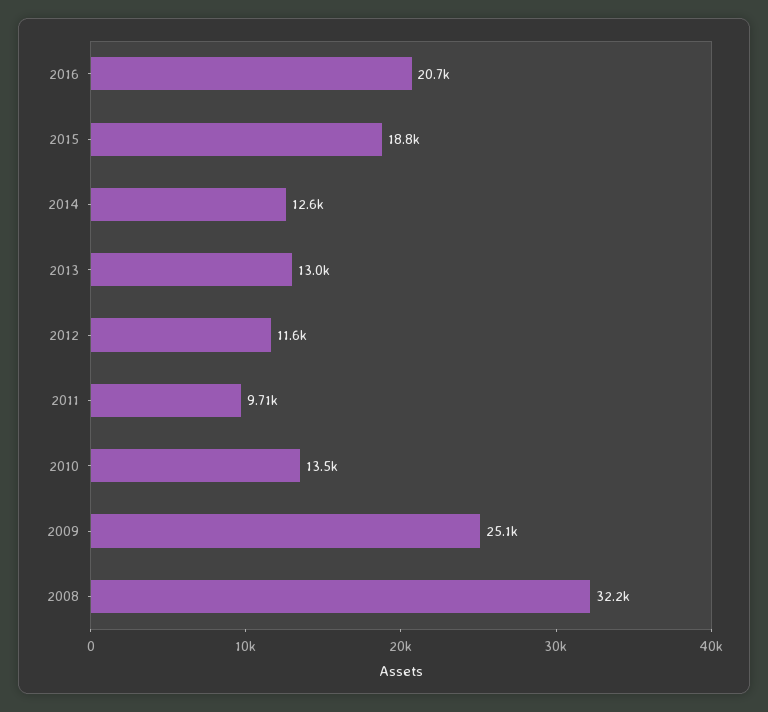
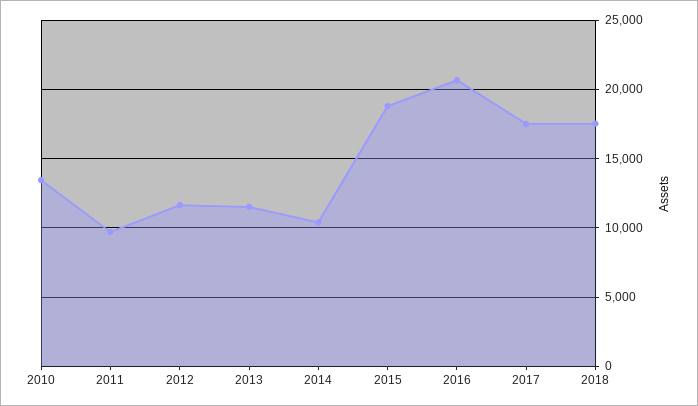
2014: 12600 -> 10500
2013: 13000 -> 11500
2009: 25100 -> none
2008: 32200 -> none
2017: none -> 17500
2018: none -> 17500

